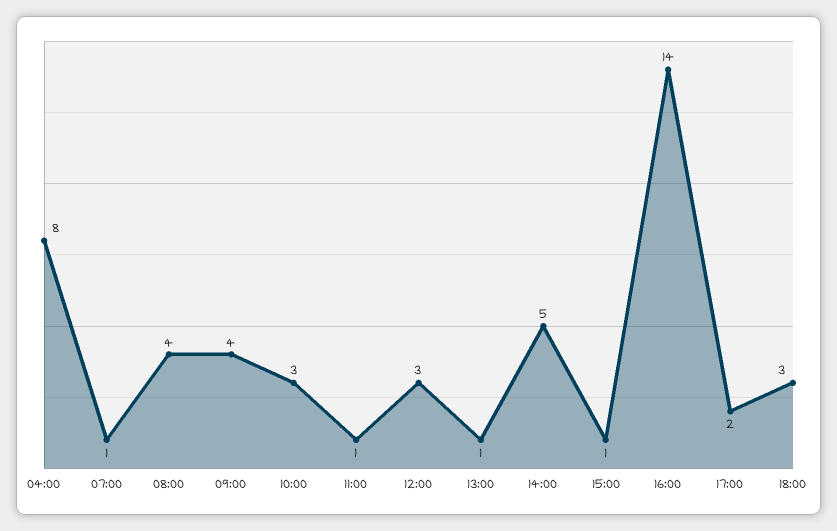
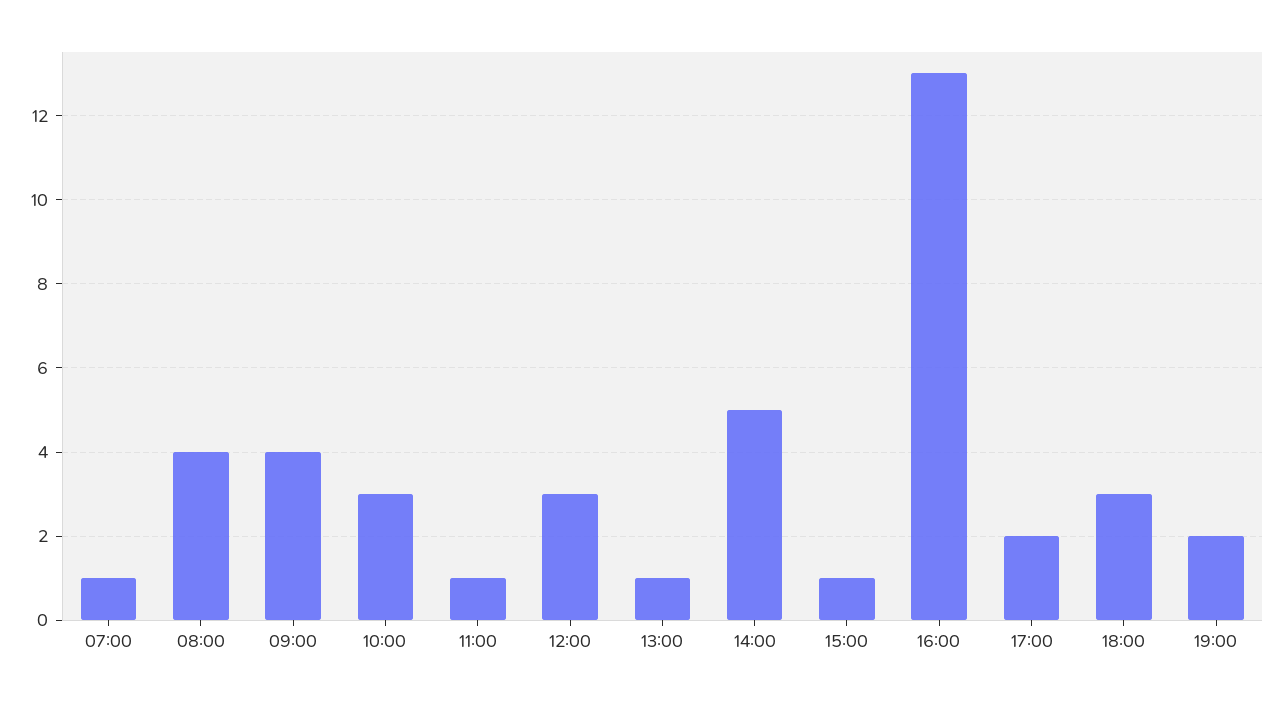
04:00: 8 -> none
16:00: 14 -> 13
19:00: none -> 2

